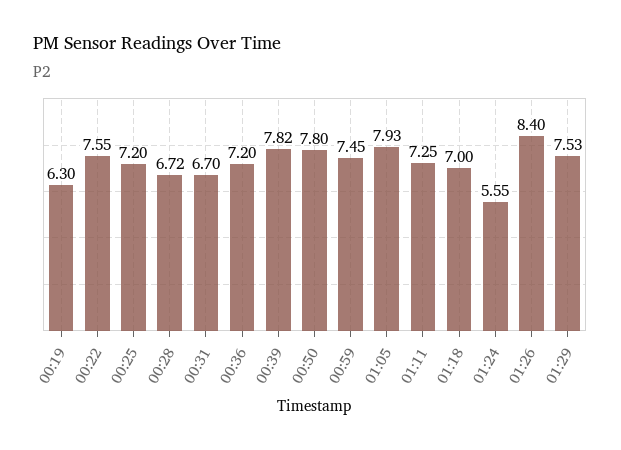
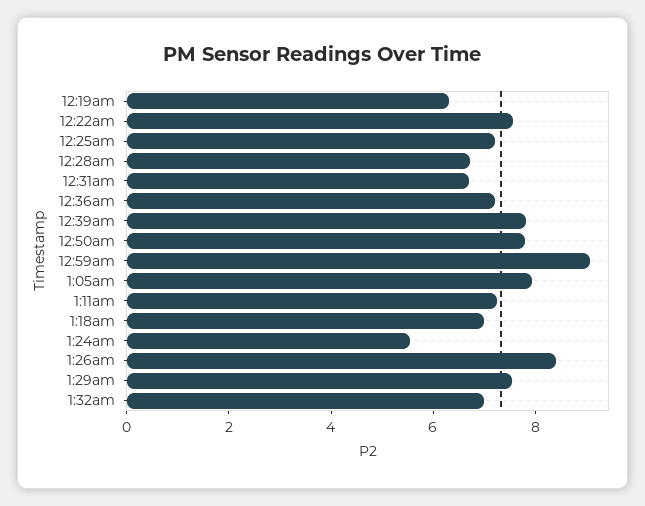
00:59: 7.45 -> 9
1:32am: none -> 7

